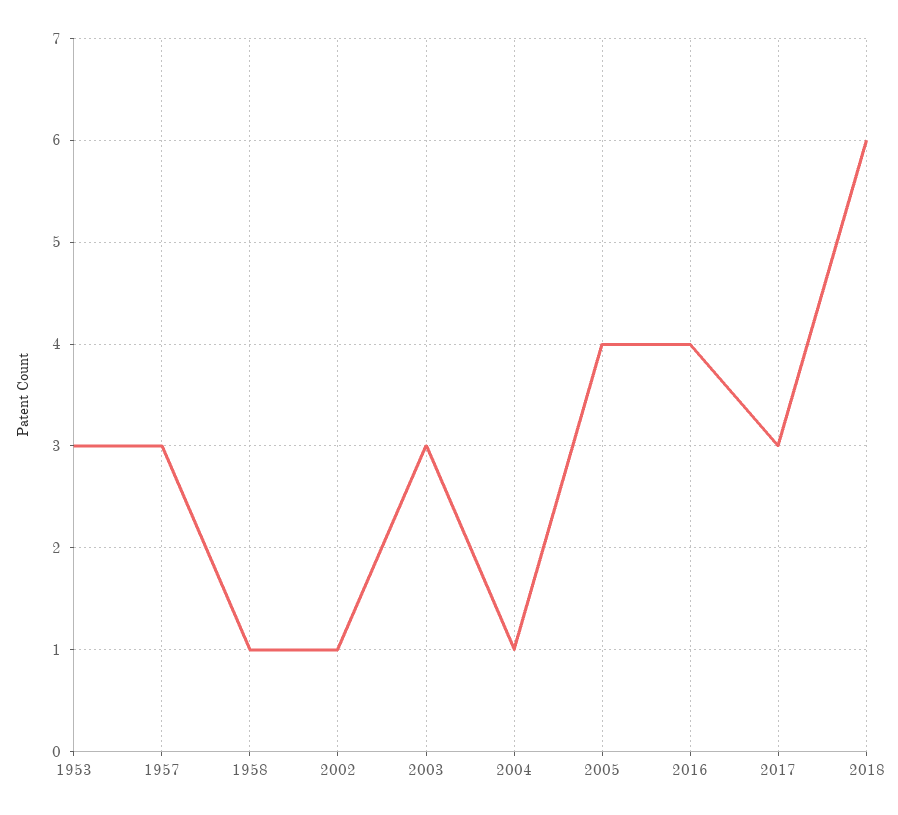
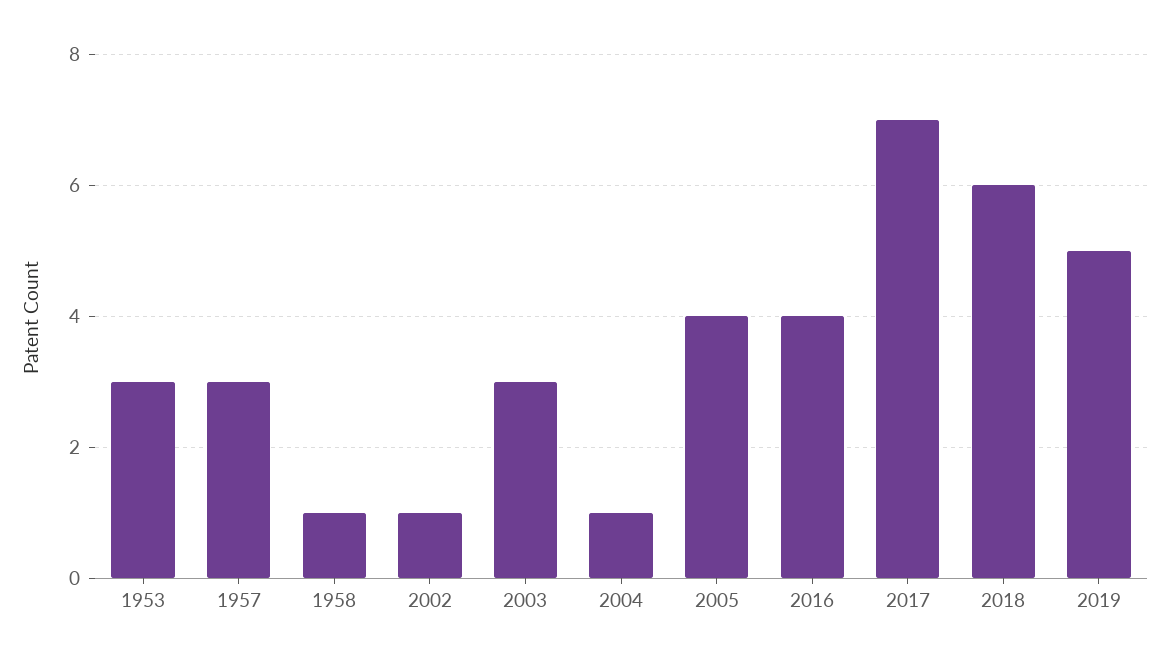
2017: 3 -> 7
2019: none -> 5

